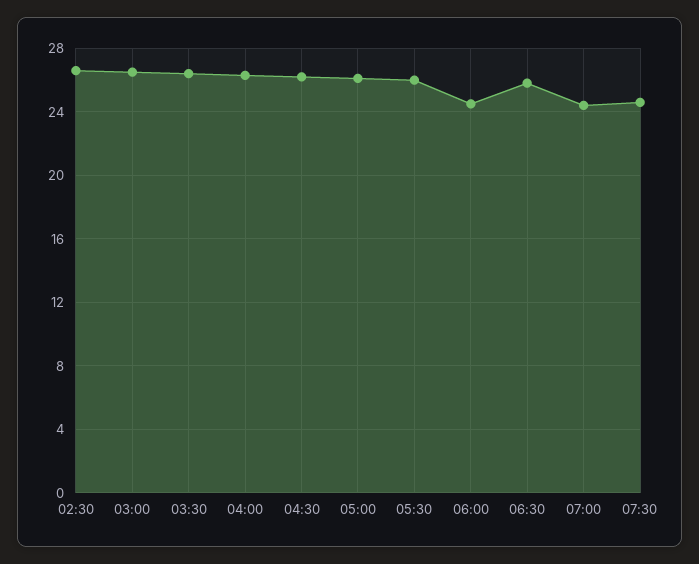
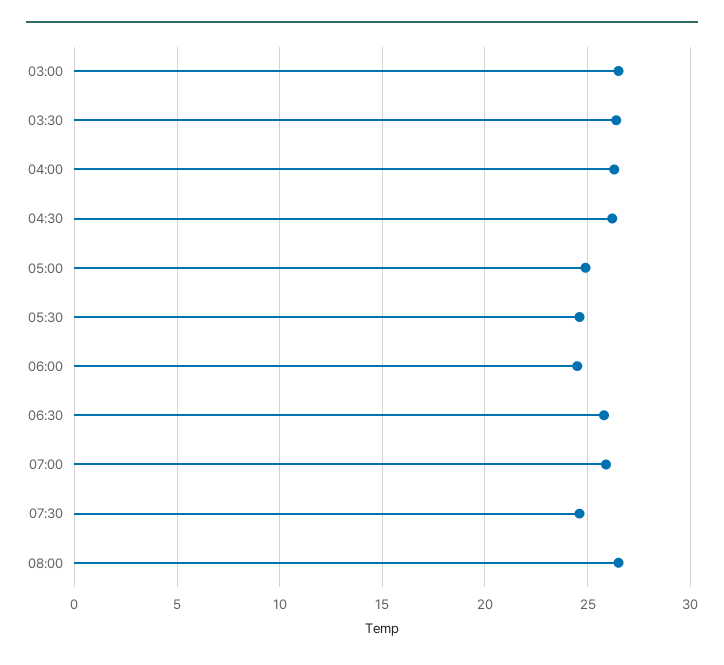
02:30: 26.5 -> none
05:00: 26 -> 25
05:30: 26 -> 24.5
07:00: 24.5 -> 26
08:00: none -> 26.5

